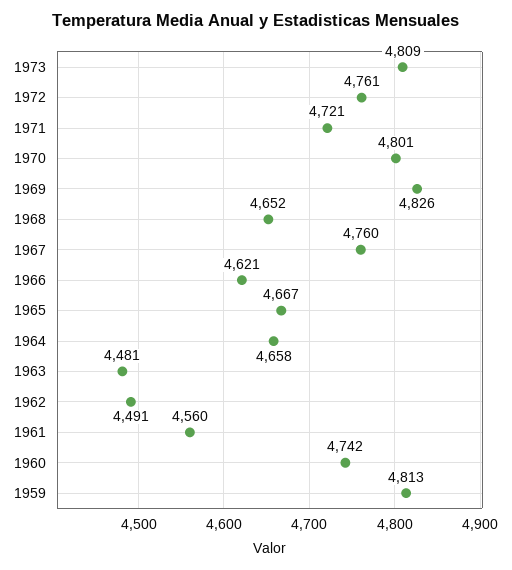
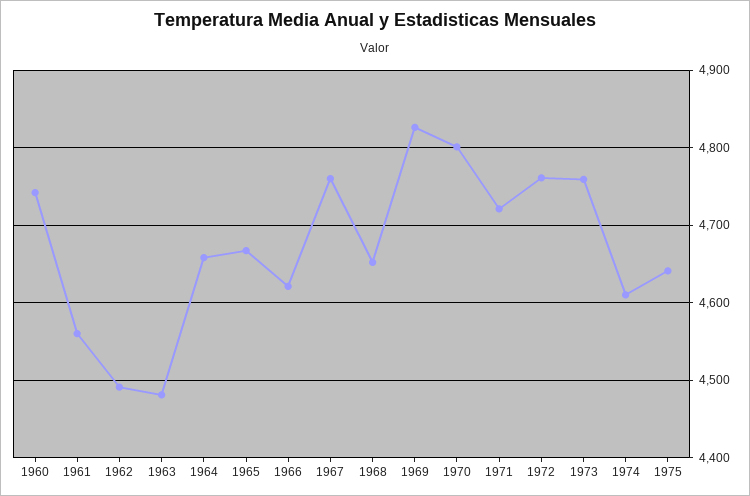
1973: 4809 -> 4760
1959: 4813 -> none
1974: none -> 4610
1975: none -> 4640

